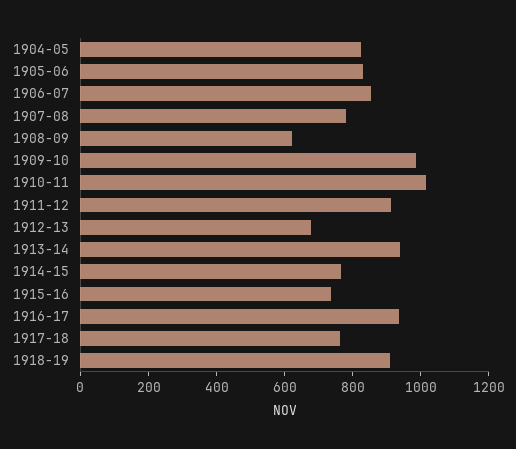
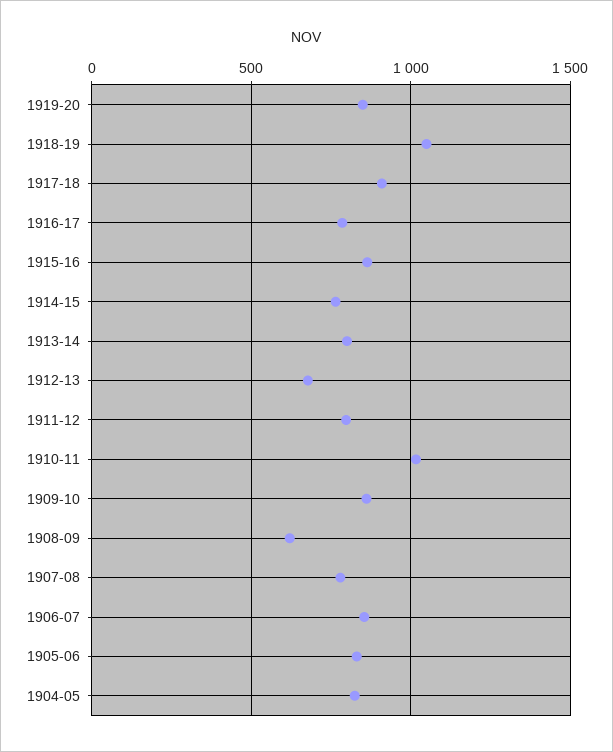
1909-10: 1000 -> 850
1911-12: 900 -> 800
1913-14: 950 -> 800
1915-16: 750 -> 850
1916-17: 950 -> 800
1917-18: 750 -> 900
1918-19: 900 -> 1050
1919-20: none -> 850

